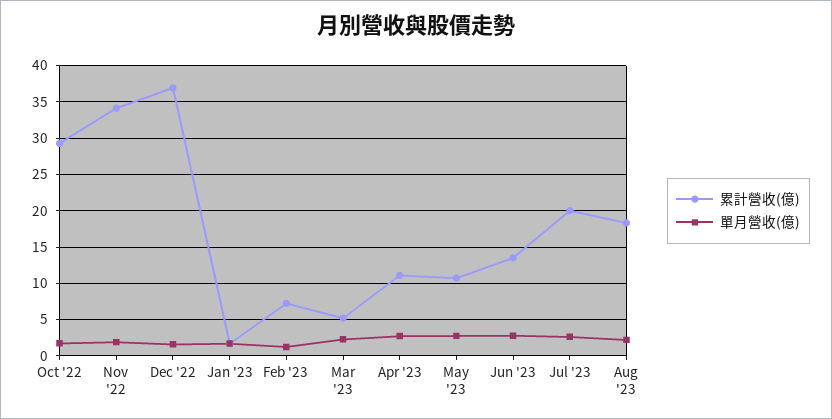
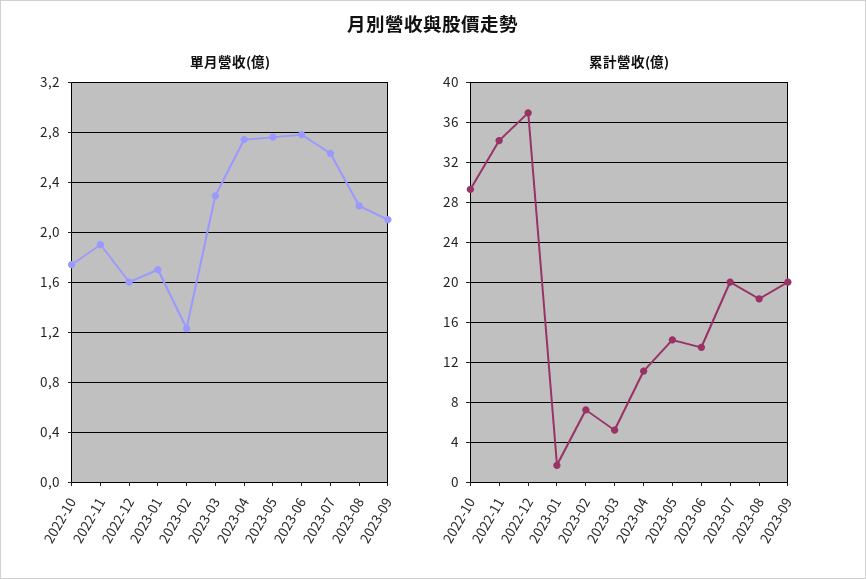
累計營收(億), May '23: 11 -> 14
單月營收(億), 2023-09: none -> 2.1
累計營收(億), 2023-09: none -> 20

